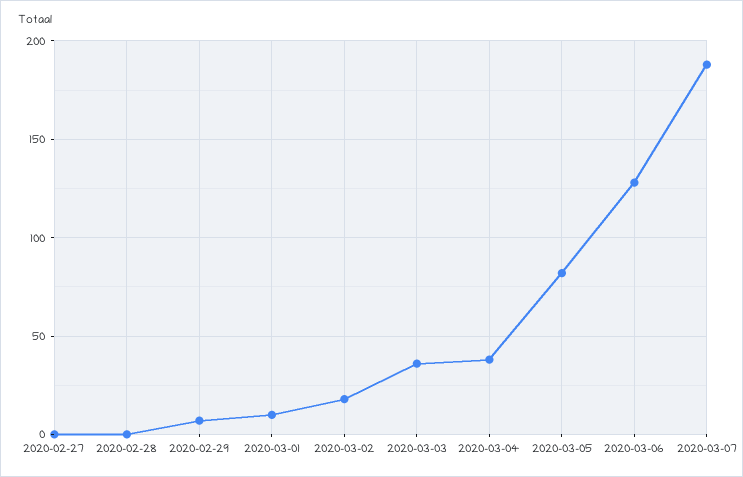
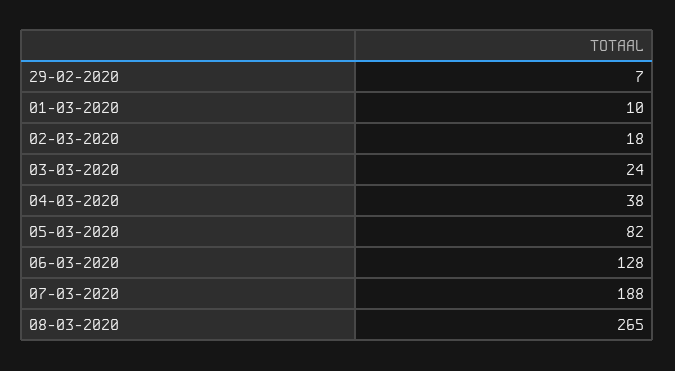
2020-02-27: 0 -> none
2020-02-28: 0 -> none
2020-03-03: 35 -> 24
08-03-2020: none -> 265

